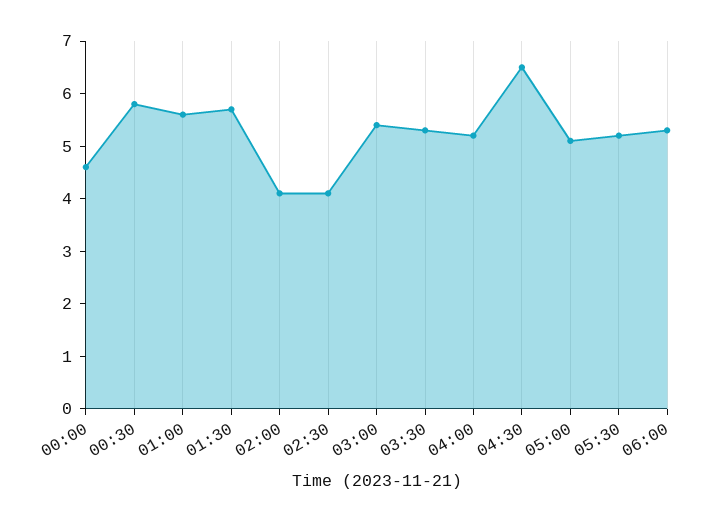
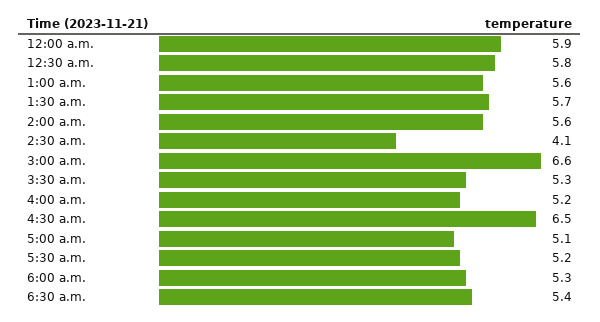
00:00: 4.5 -> 5.9
02:00: 4 -> 5.6
03:00: 5.5 -> 6.6
6:30 a.m.: none -> 5.4

